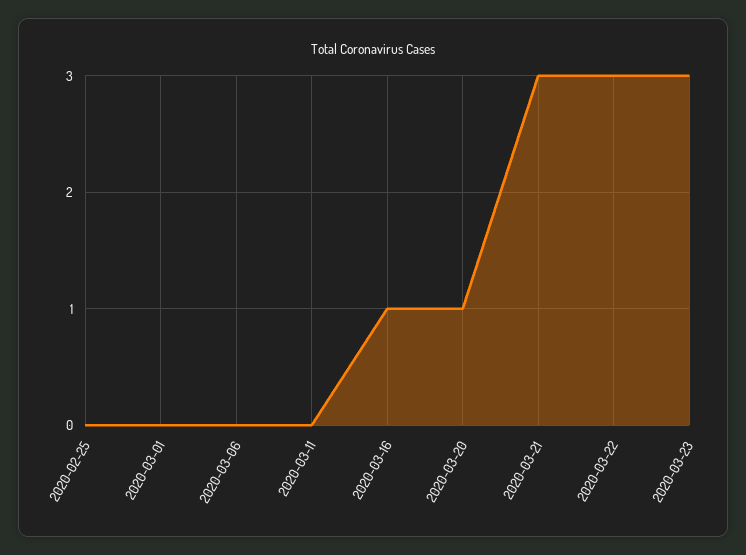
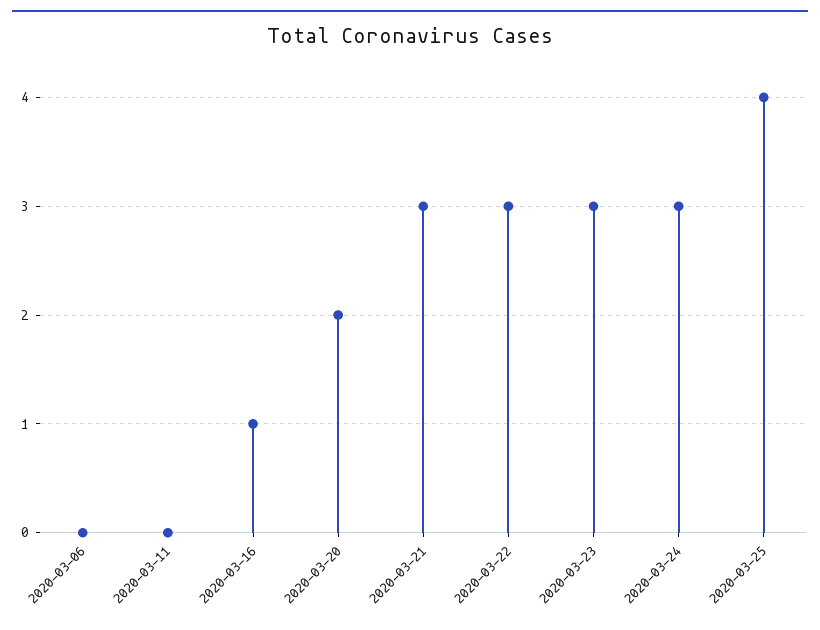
2020-02-25: 0 -> none
2020-03-01: 0 -> none
2020-03-20: 1 -> 2
2020-03-24: none -> 3
2020-03-25: none -> 4

